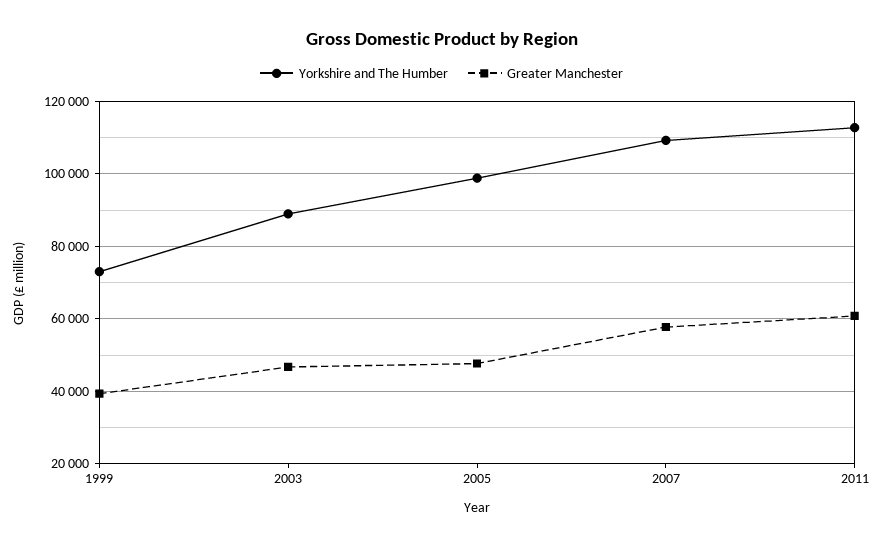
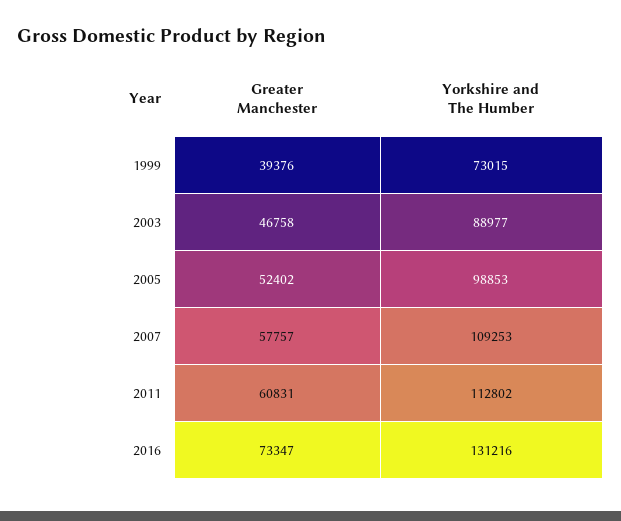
Greater Manchester, 2005: 48000 -> 52402
Greater Manchester, 2016: none -> 73347
Yorkshire and The Humber, 2016: none -> 131216

